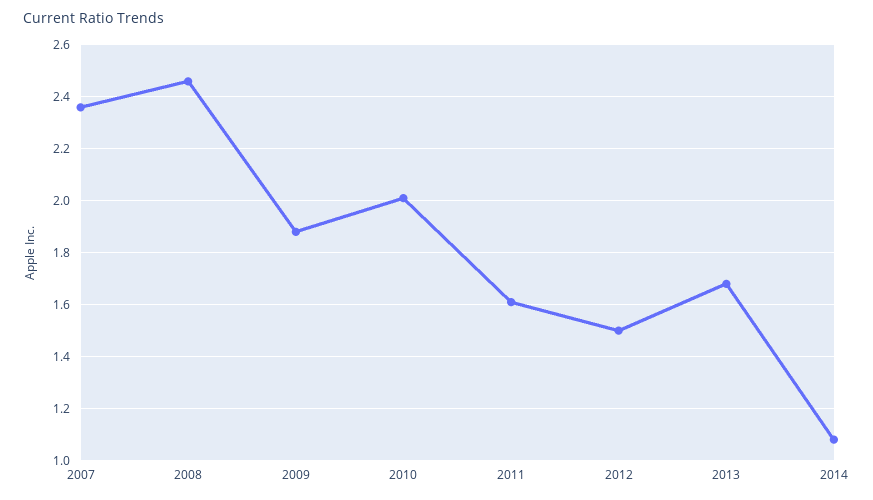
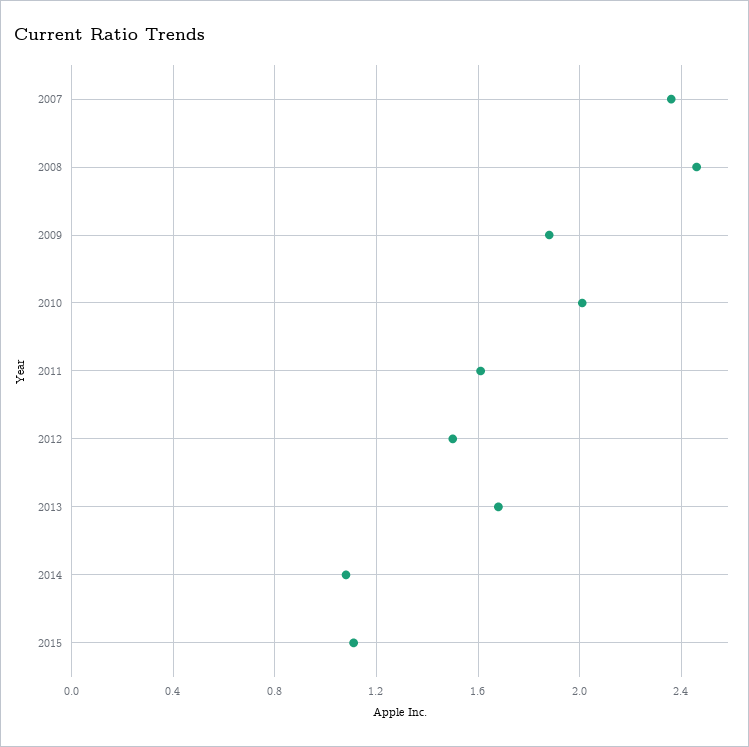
2015: none -> 1.1

